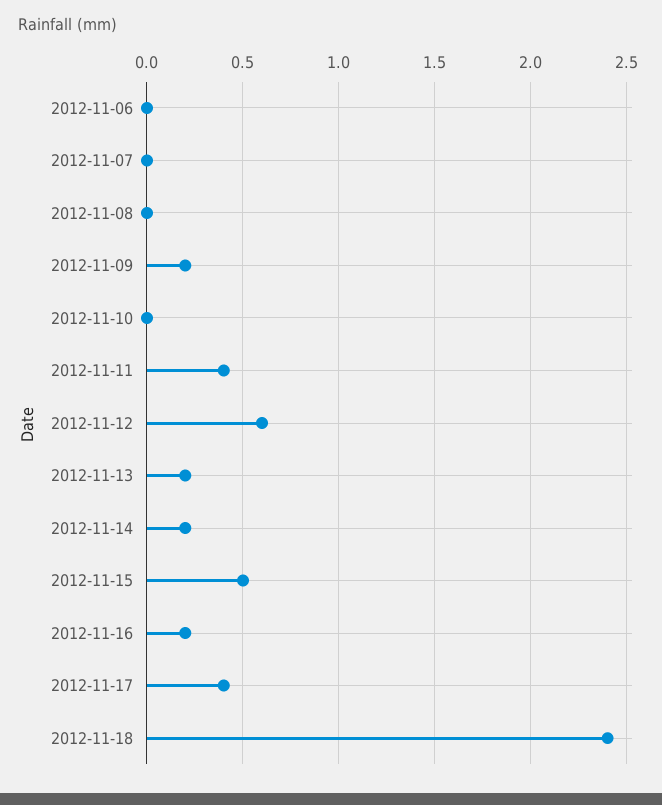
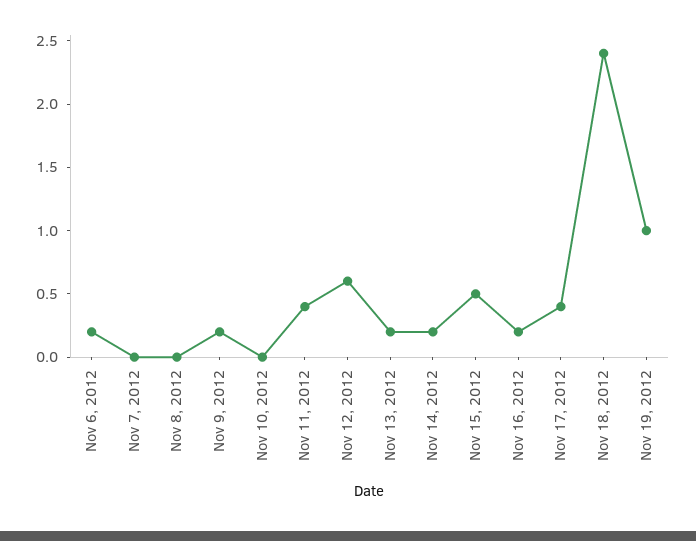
2012-11-06: 0 -> 0.2
Nov 19, 2012: none -> 1

